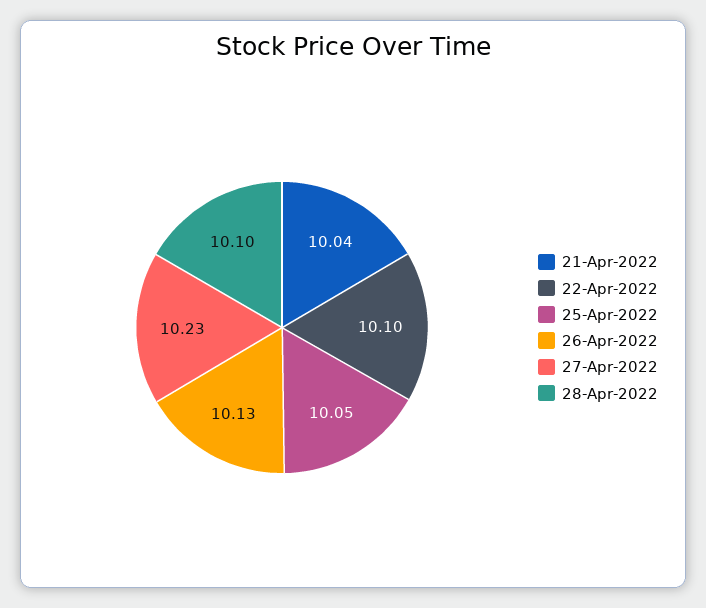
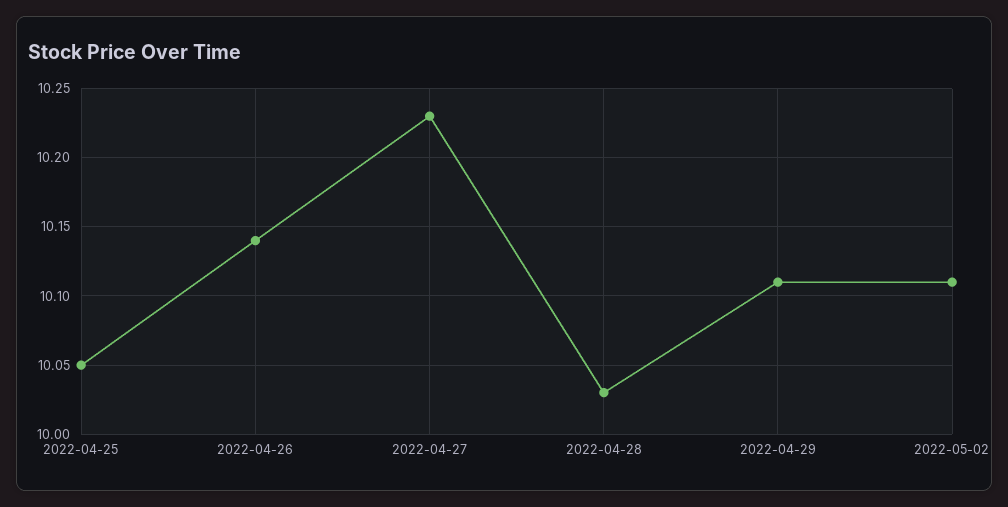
21-Apr-2022: 10.04 -> none
22-Apr-2022: 10.1 -> none
26-Apr-2022: 10.13 -> 10.14
28-Apr-2022: 10.1 -> 10.03
2022-04-29: none -> 10.11
2022-05-02: none -> 10.11

